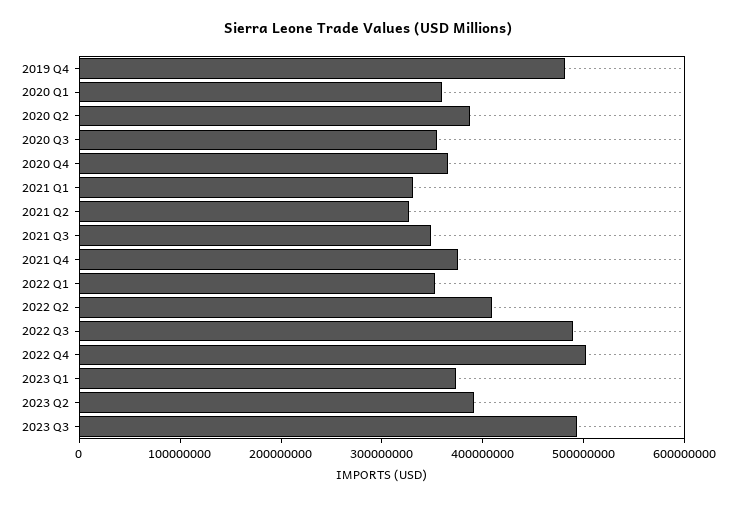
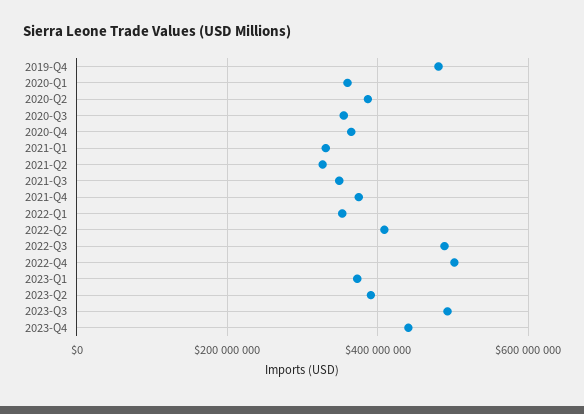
2023-Q4: none -> 440000000

